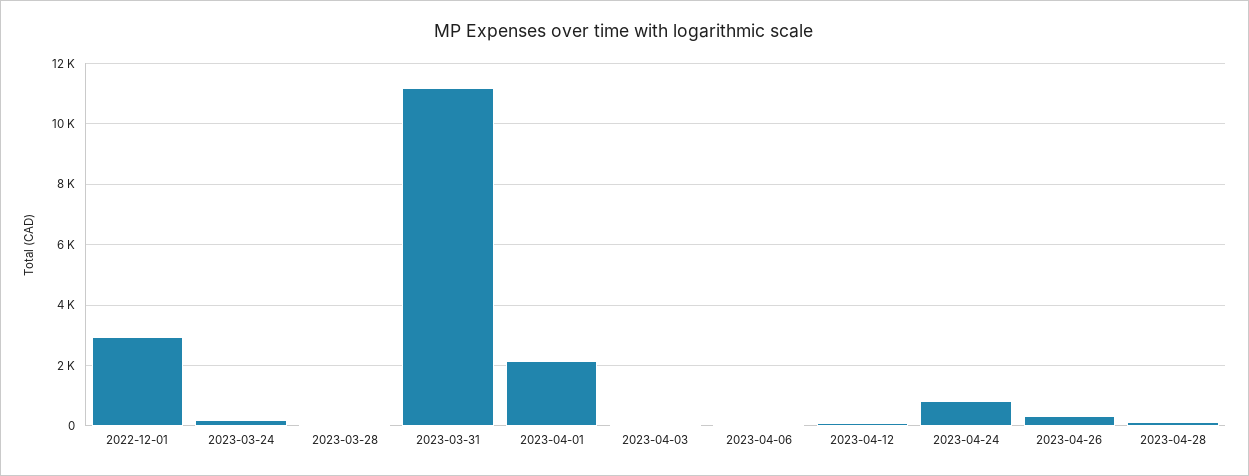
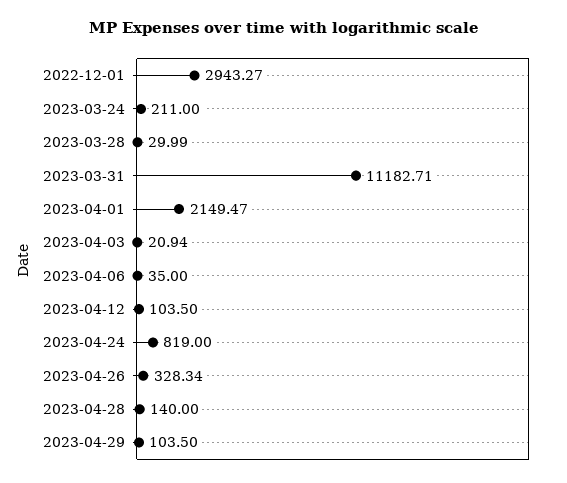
2023-04-29: none -> 103.5

